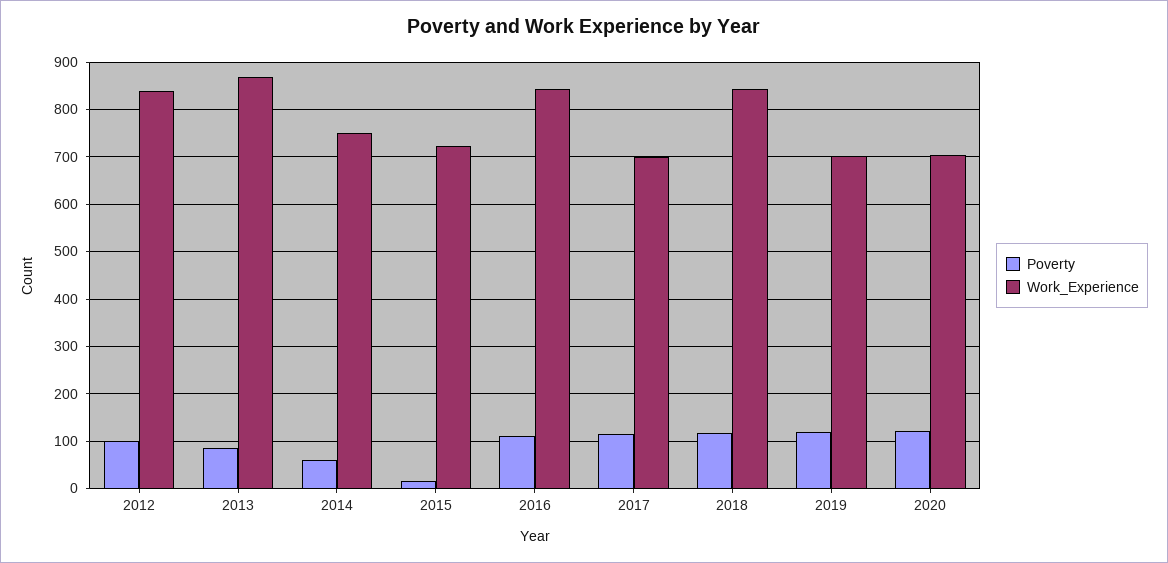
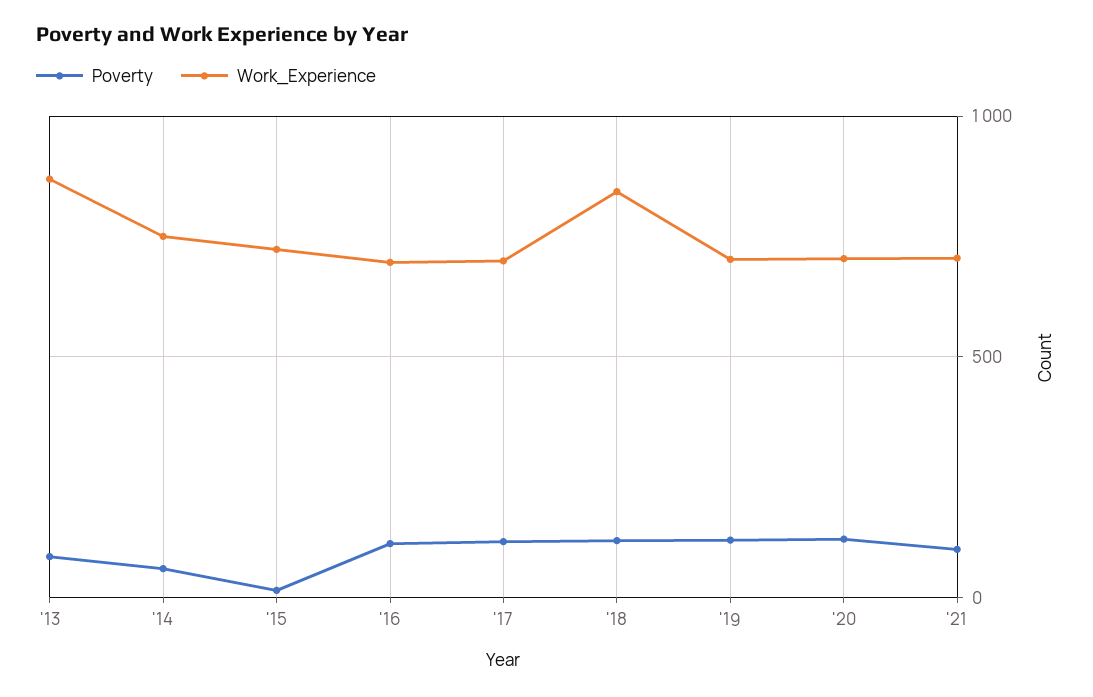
Poverty, 2012: 100 -> none
Work_Experience, 2012: 840 -> none
Work_Experience, 2016: 840 -> 700
Poverty, '21: none -> 100
Work_Experience, '21: none -> 700

